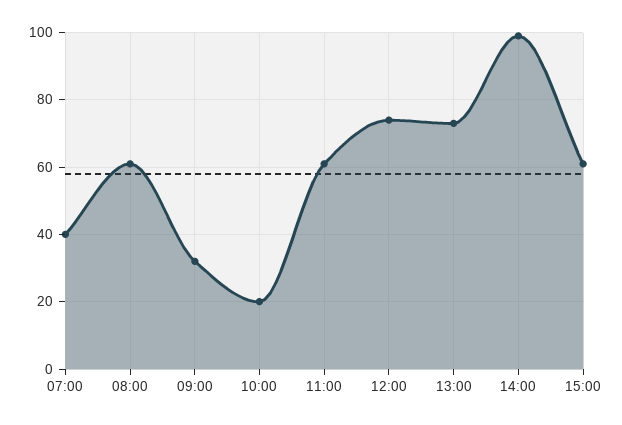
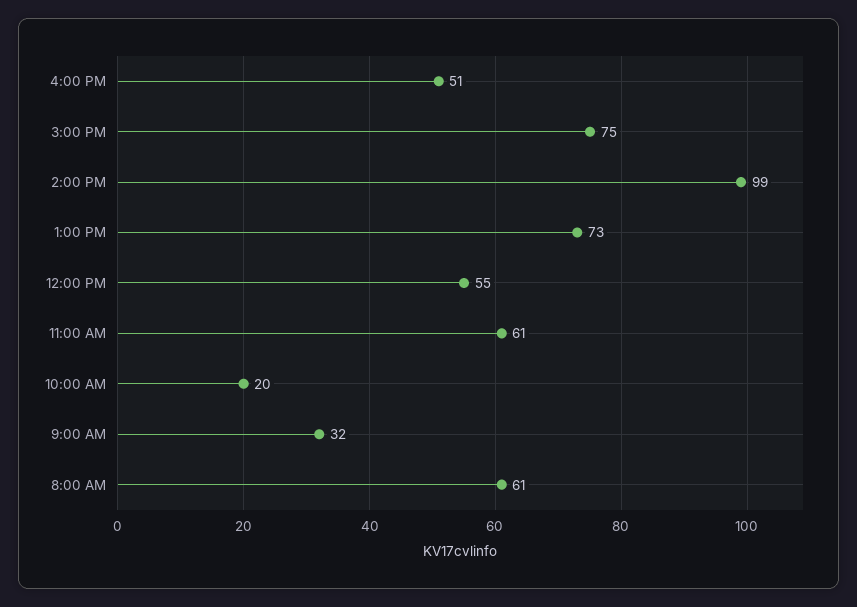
07:00: 40 -> none
12:00: 75 -> 55
15:00: 60 -> 75
4:00 PM: none -> 51

